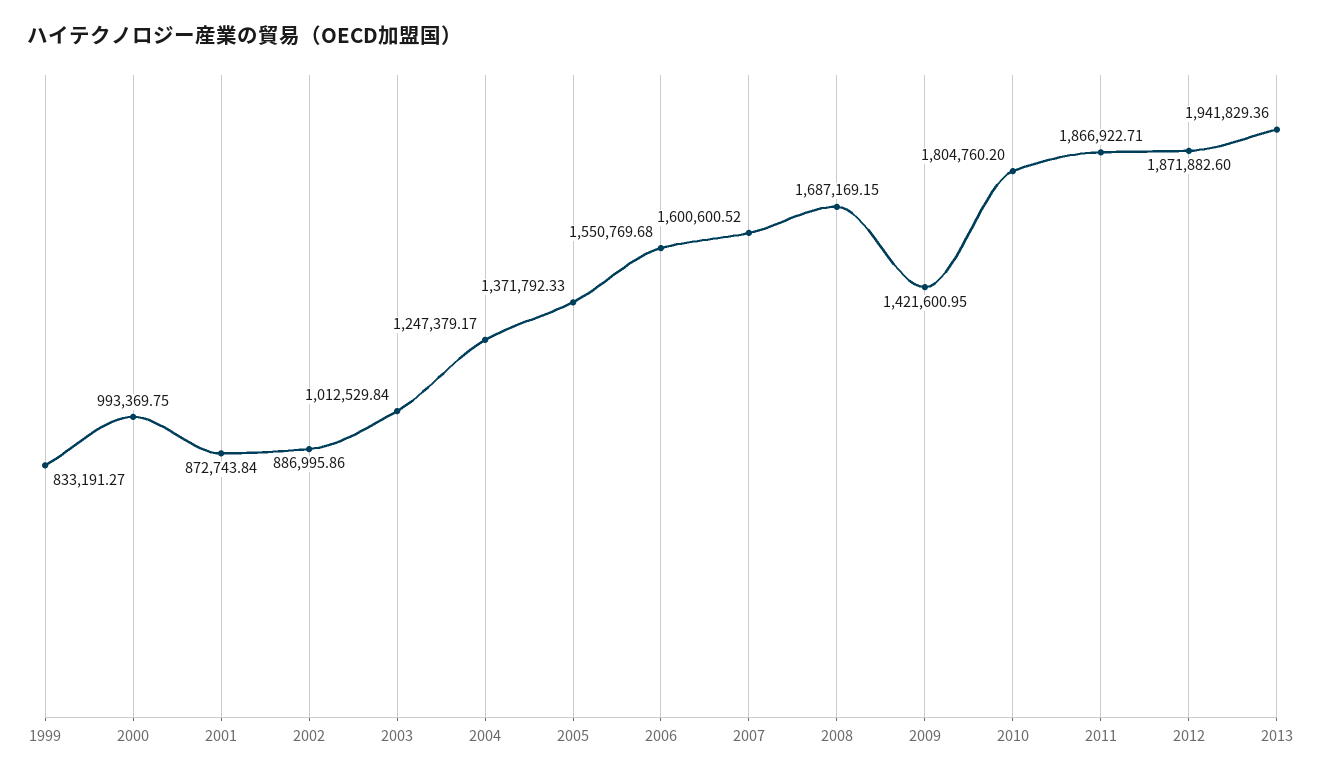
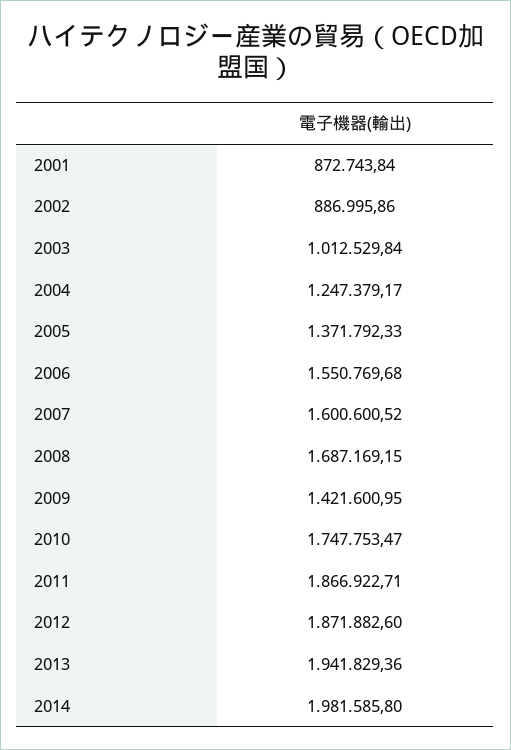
1999: 833191.27 -> none
2000: 993369.75 -> none
2010: 1804760.2 -> 1747753.47
2014: none -> 1981585.8

